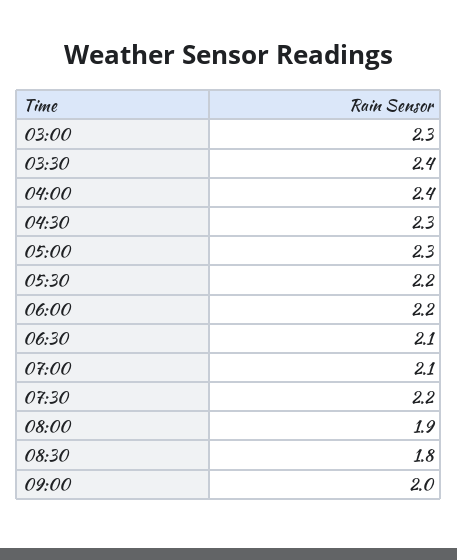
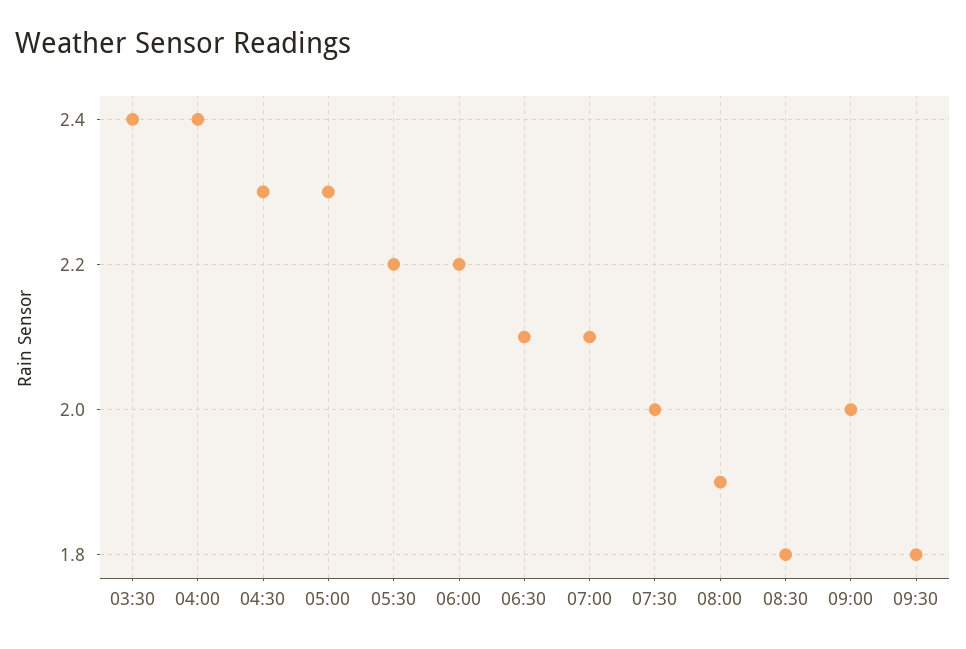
03:00: 2.3 -> none
07:30: 2.2 -> 2
09:30: none -> 1.8

